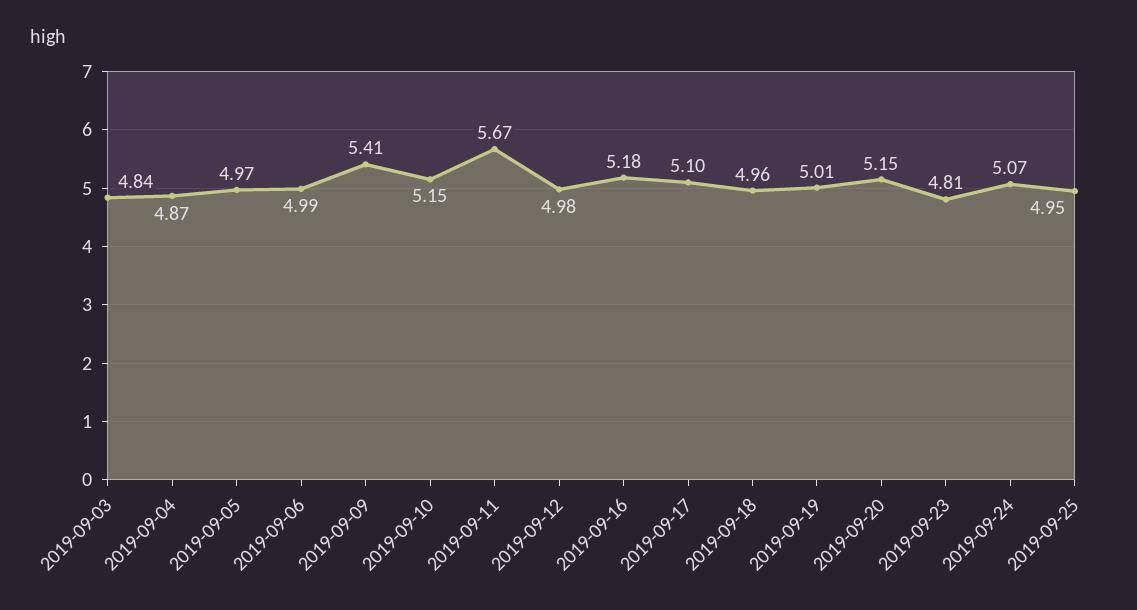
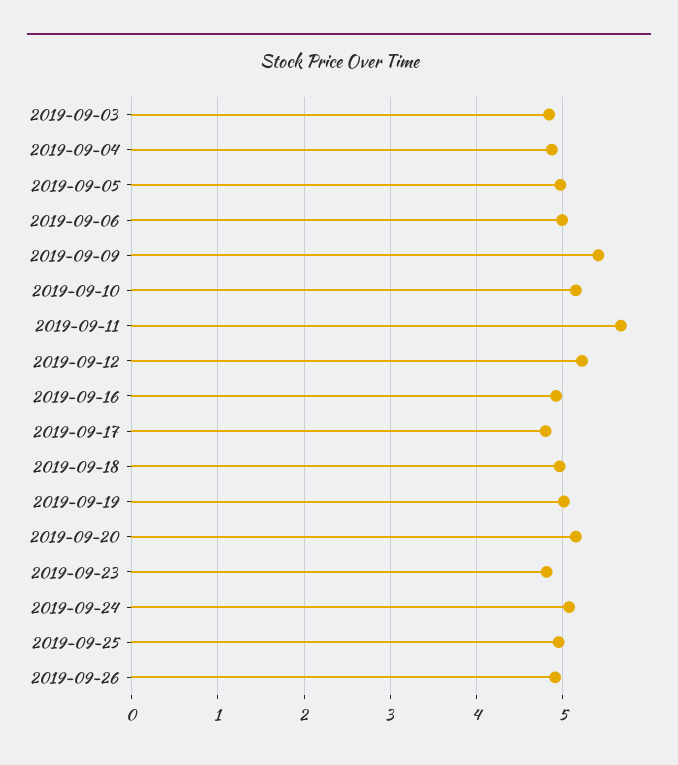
2019-09-12: 4.98 -> 5.2
2019-09-16: 5.18 -> 4.9
2019-09-17: 5.1 -> 4.8
2019-09-26: none -> 4.9

